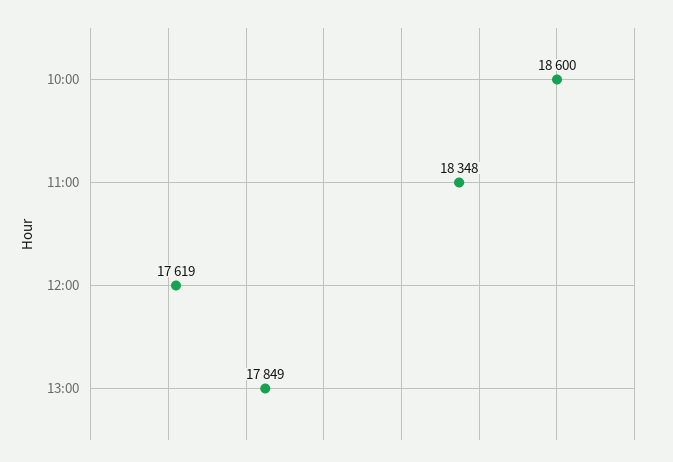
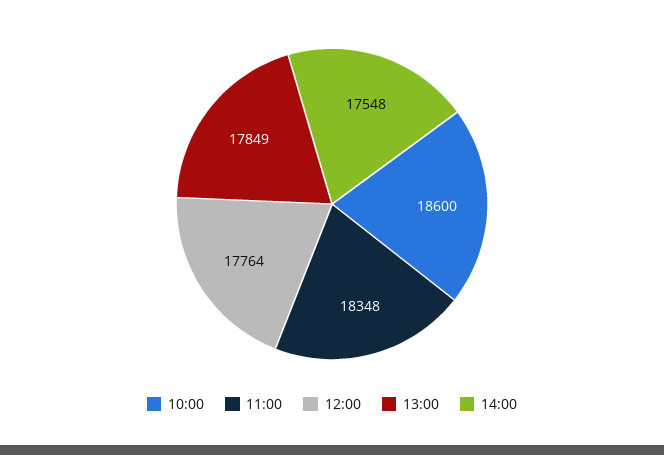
12:00: 17619 -> 17764
14:00: none -> 17548

